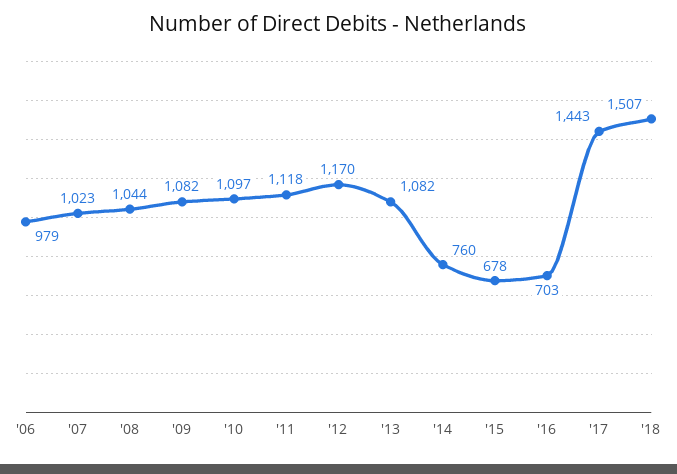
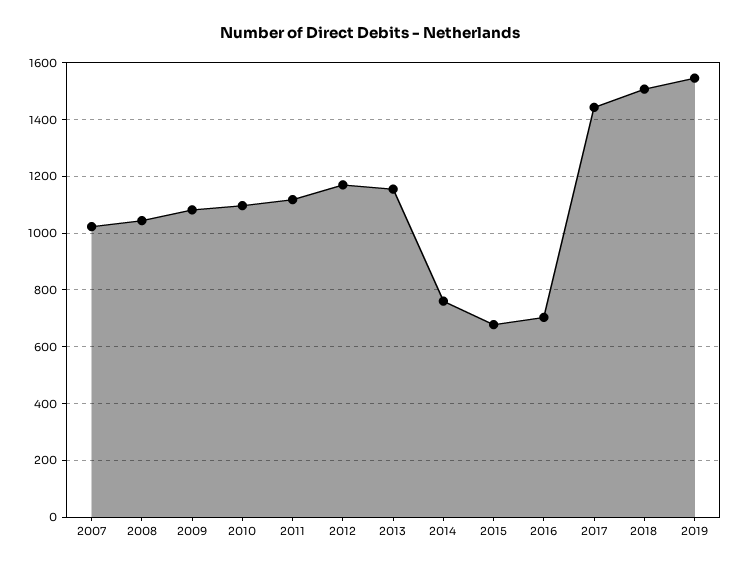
'06: 979 -> none
'13: 1082 -> 1150
2019: none -> 1550

